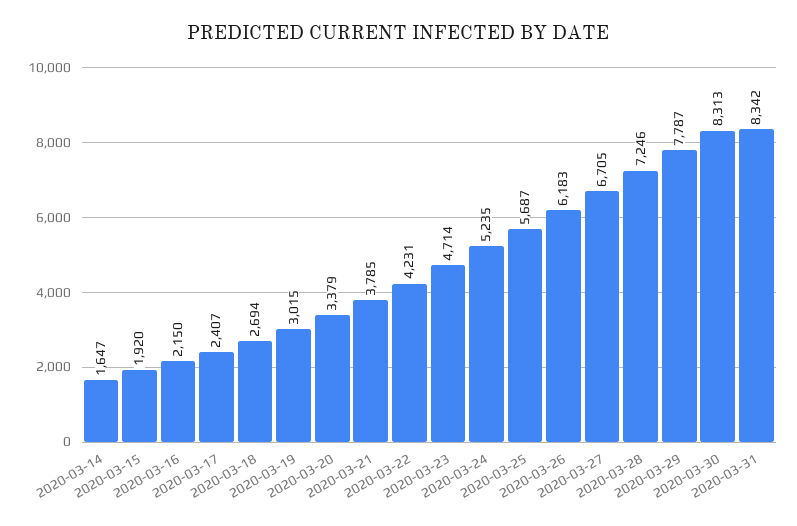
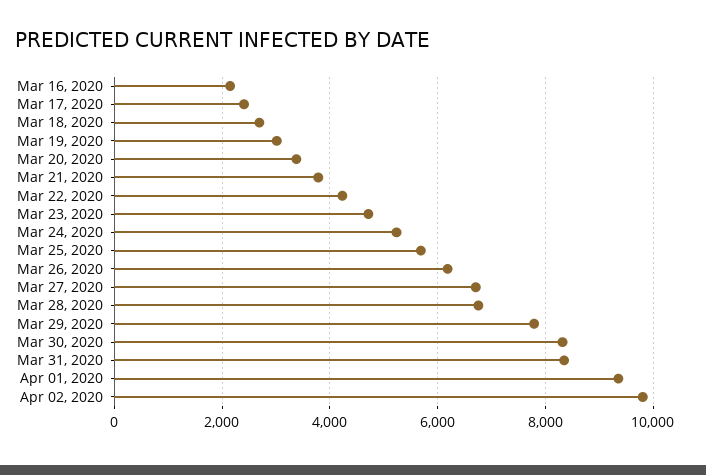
2020-03-14: 1647 -> none
2020-03-15: 1920 -> none
2020-03-28: 7246 -> 6800
Apr 01, 2020: none -> 9400
Apr 02, 2020: none -> 9800

